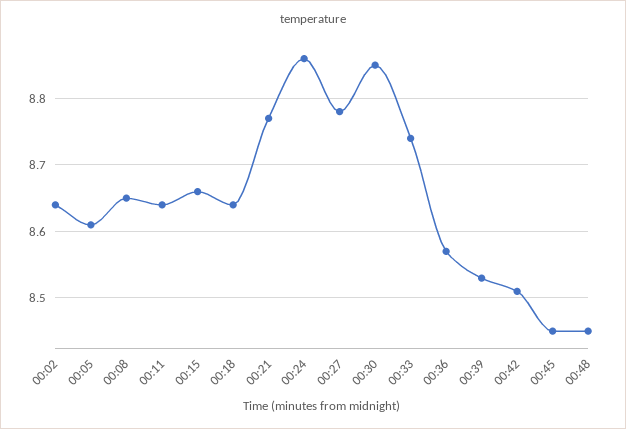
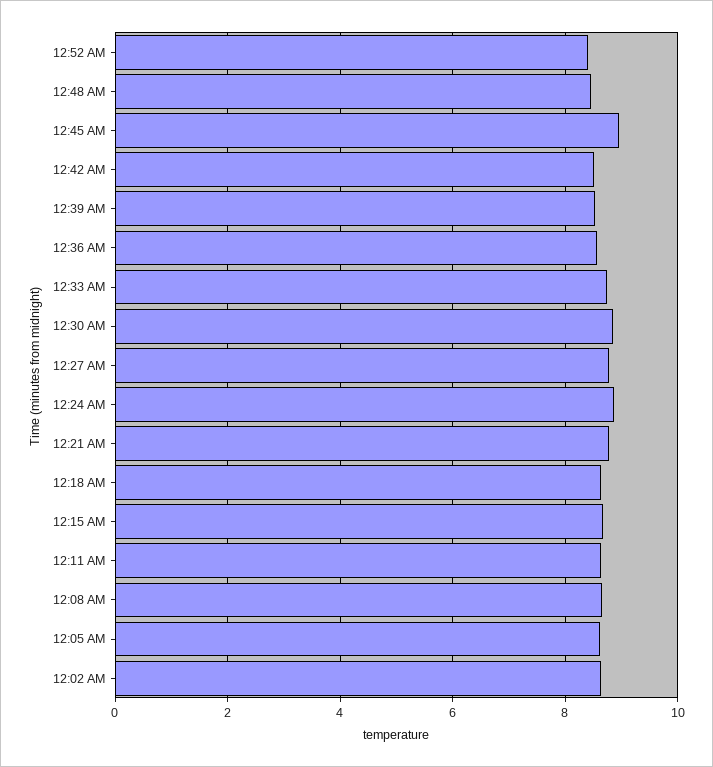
00:45: 8.45 -> 9
12:52 AM: none -> 8.4

